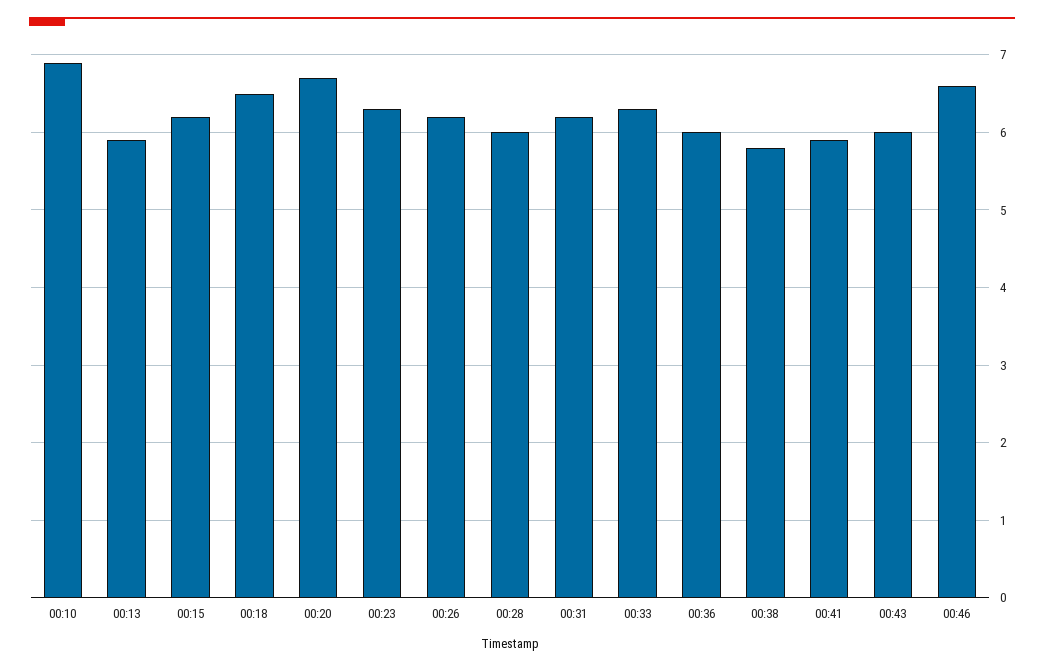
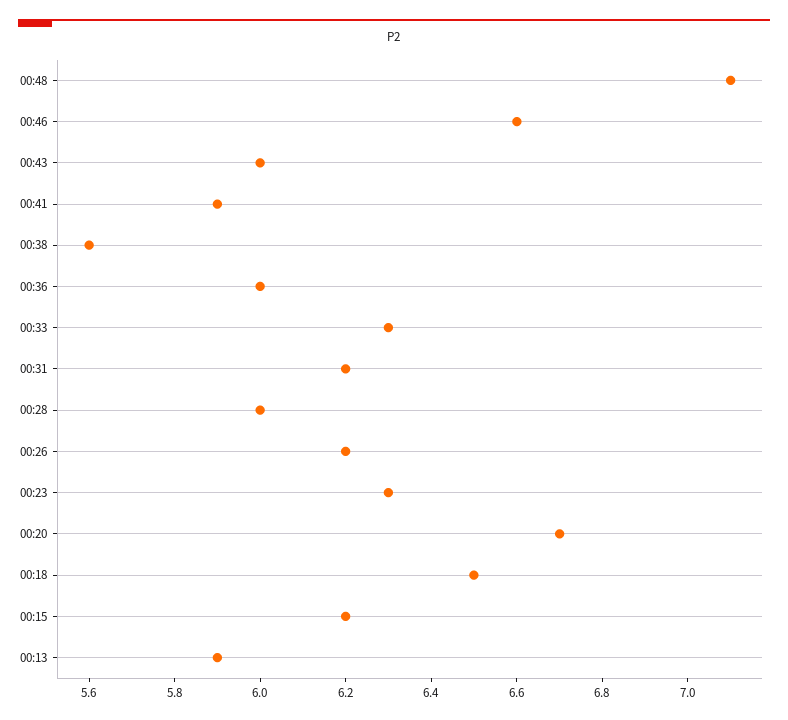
00:10: 6.9 -> none
00:38: 5.8 -> 5.6
00:48: none -> 7.1

